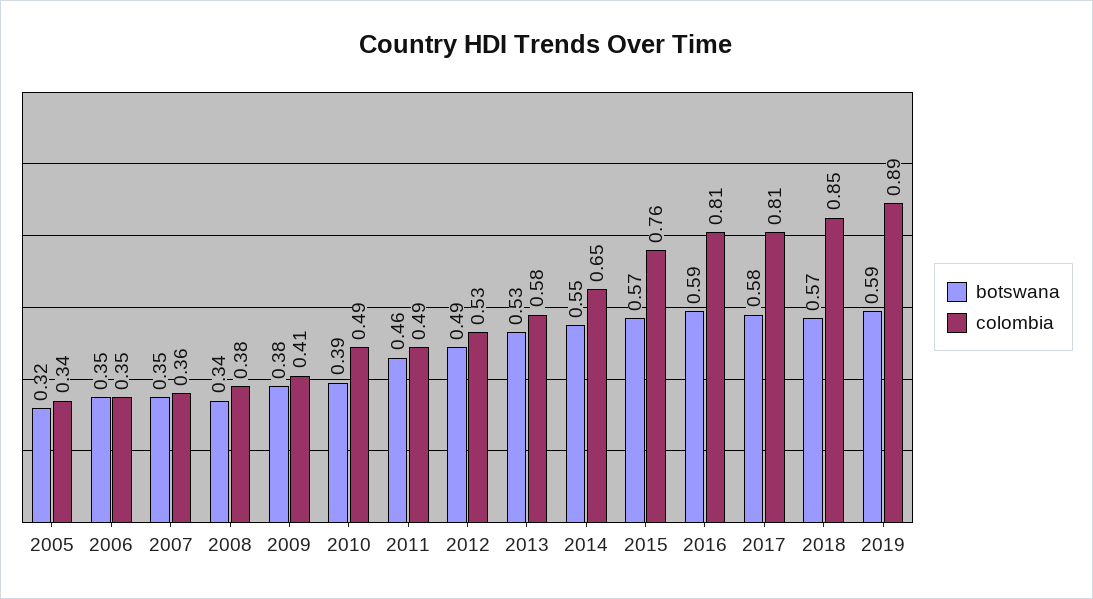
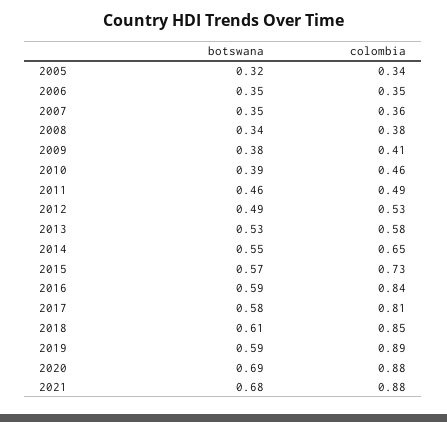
colombia, 2010: 0.49 -> 0.46
colombia, 2015: 0.76 -> 0.73
colombia, 2016: 0.81 -> 0.84
botswana, 2018: 0.57 -> 0.61
botswana, 2020: none -> 0.69
colombia, 2020: none -> 0.88
botswana, 2021: none -> 0.68
colombia, 2021: none -> 0.88

